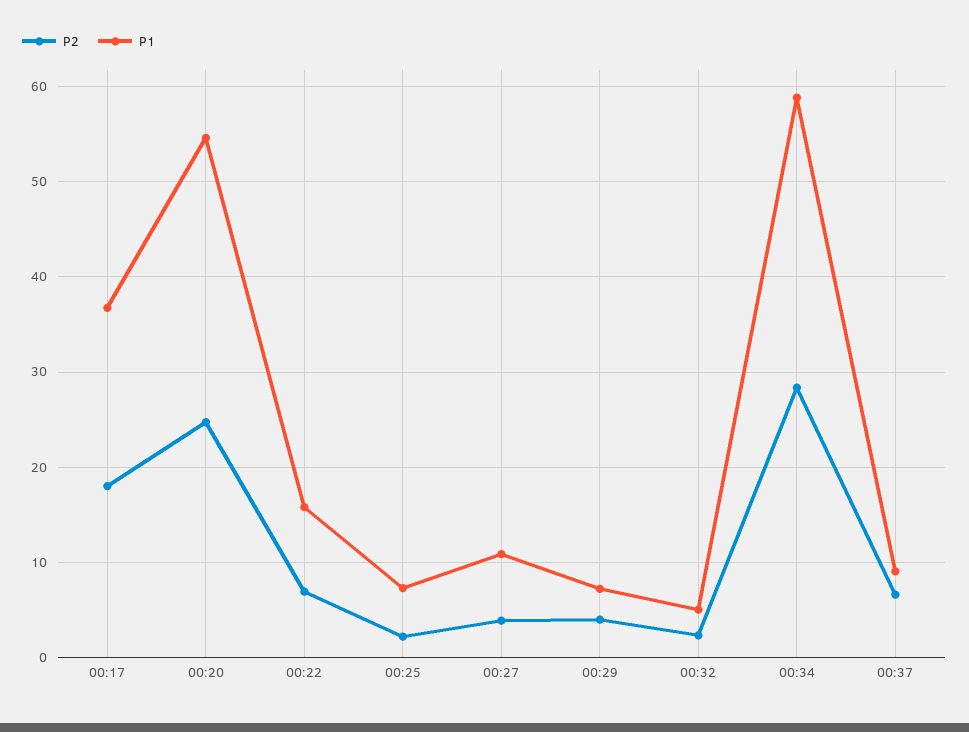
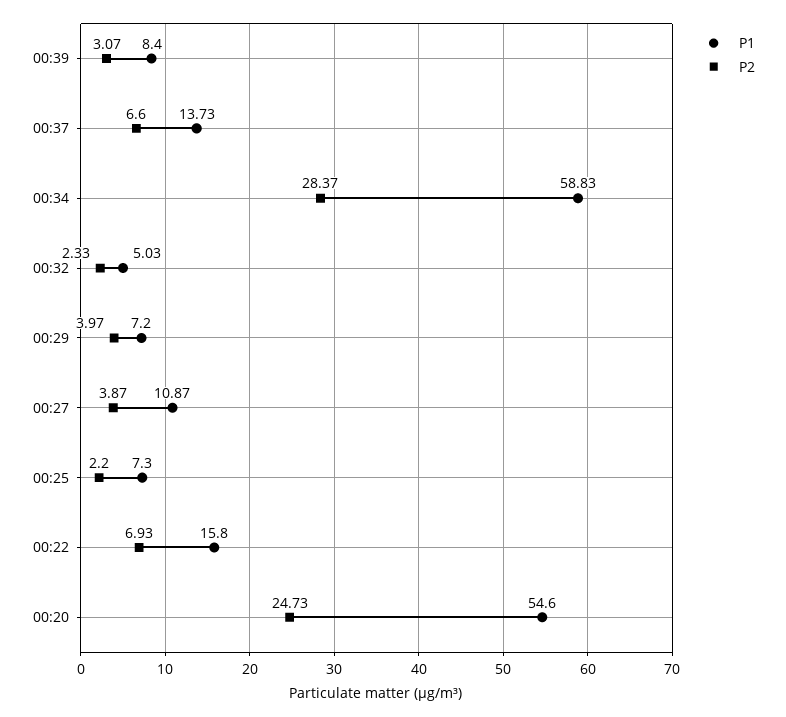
P2, 00:17: 18 -> none
P1, 00:17: 37 -> none
P1, 00:37: 9 -> 13.73
P1, 00:39: none -> 8.4
P2, 00:39: none -> 3.07

